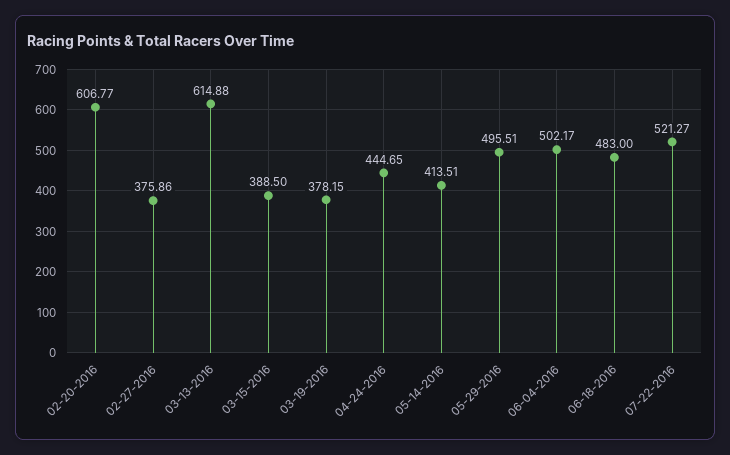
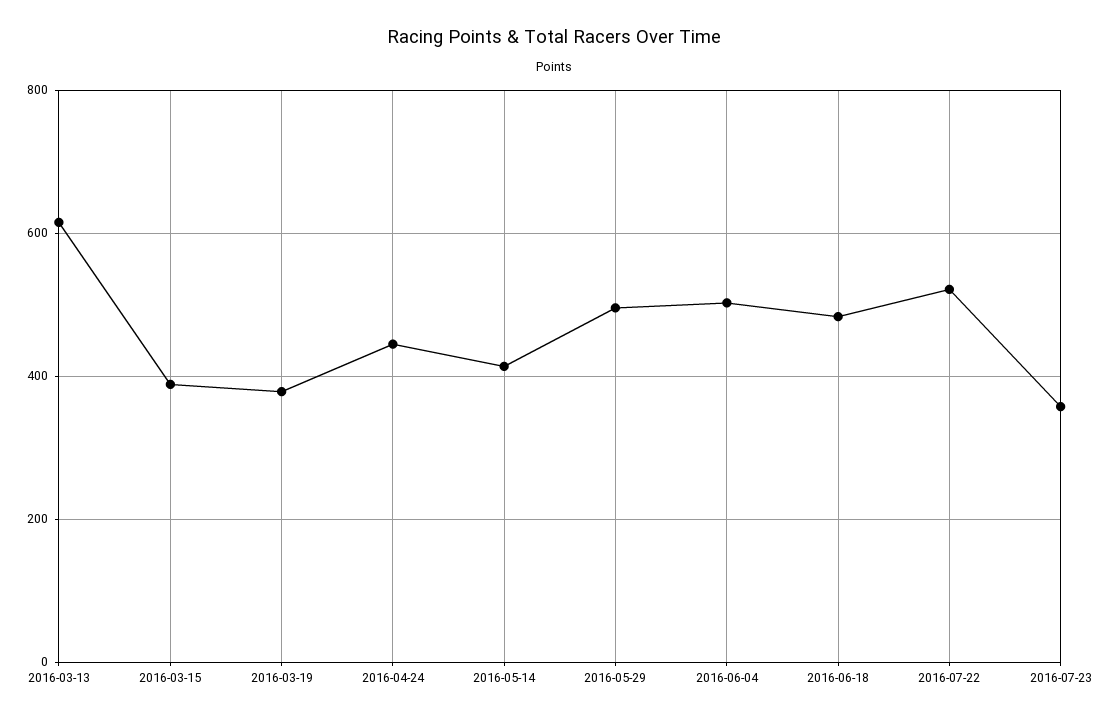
02-20-2016: 606.77 -> none
02-27-2016: 375.86 -> none
2016-07-23: none -> 360

